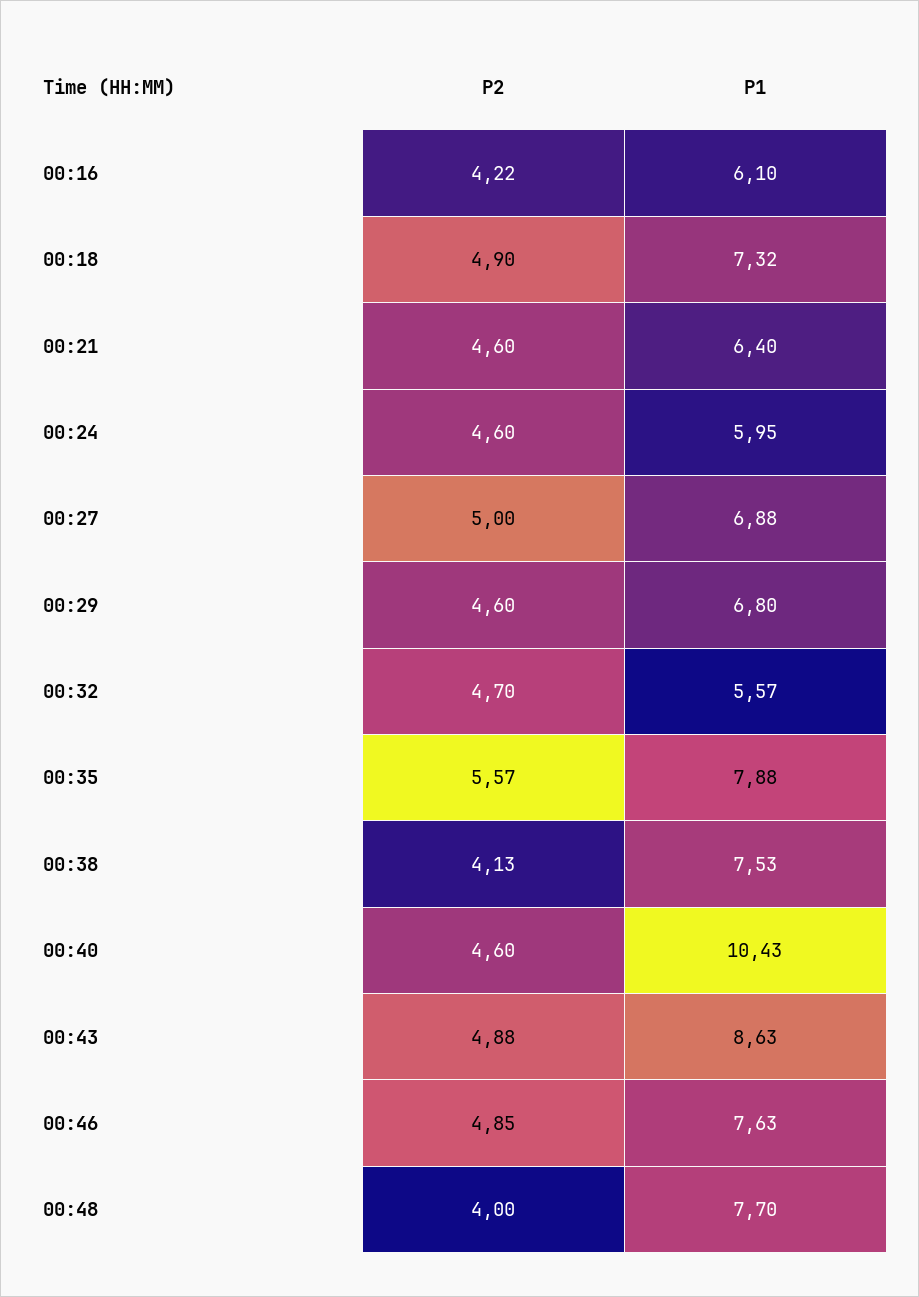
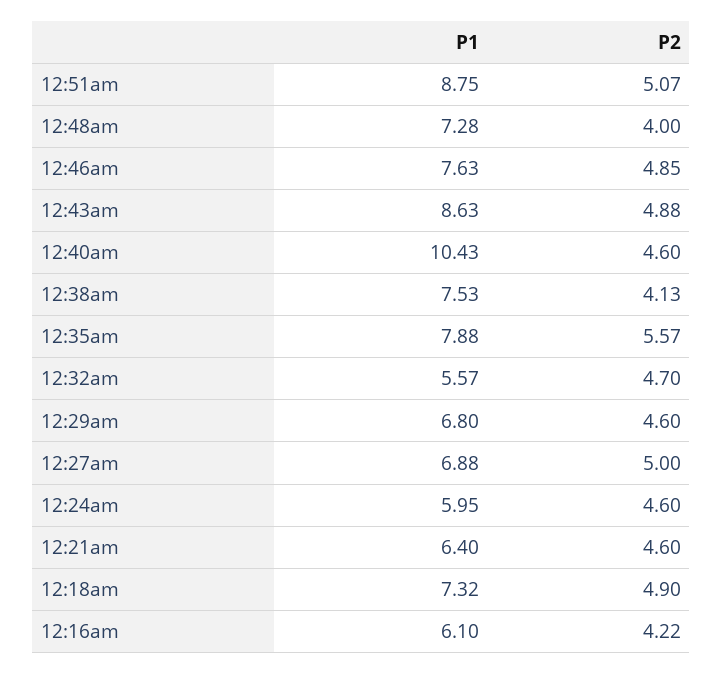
P1, 00:48: 7.7 -> 7.28
P1, 12:51am: none -> 8.75
P2, 12:51am: none -> 5.07

